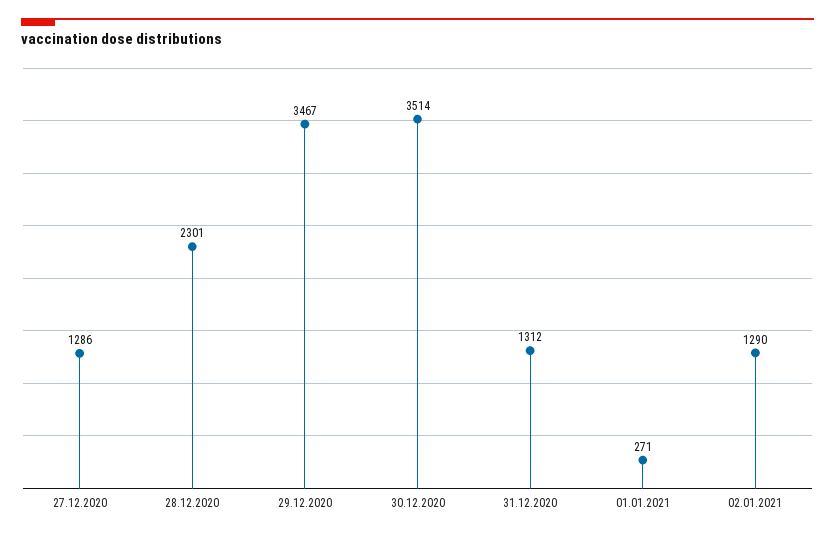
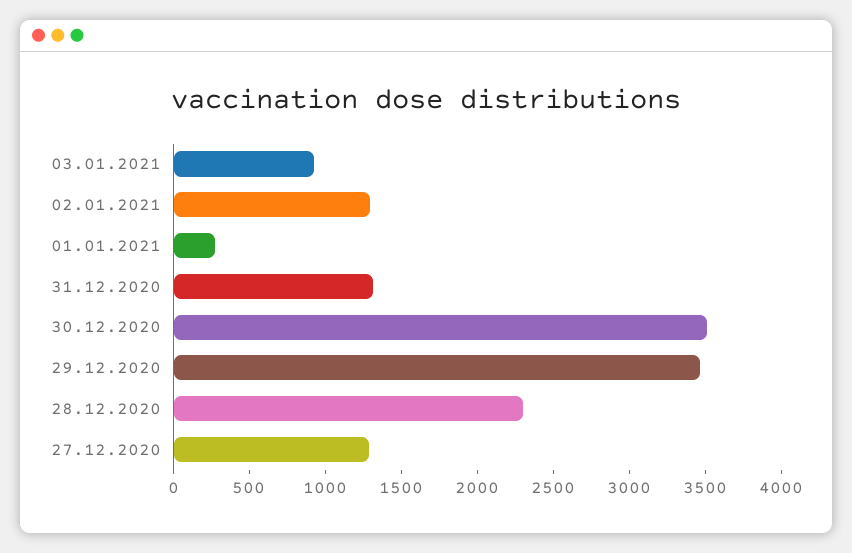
03.01.2021: none -> 900

